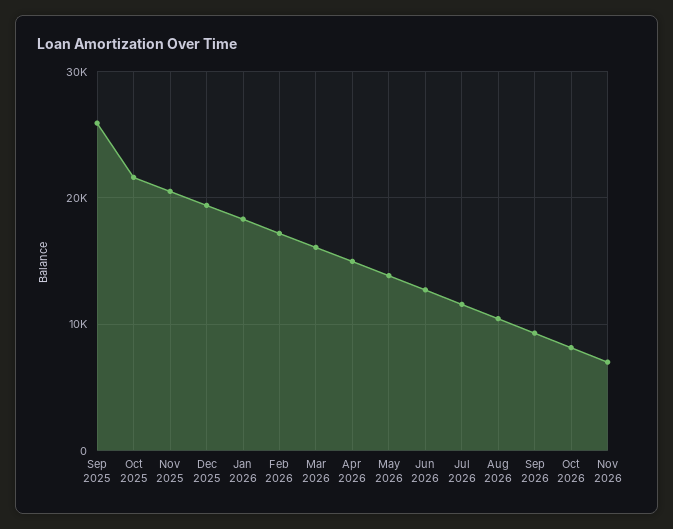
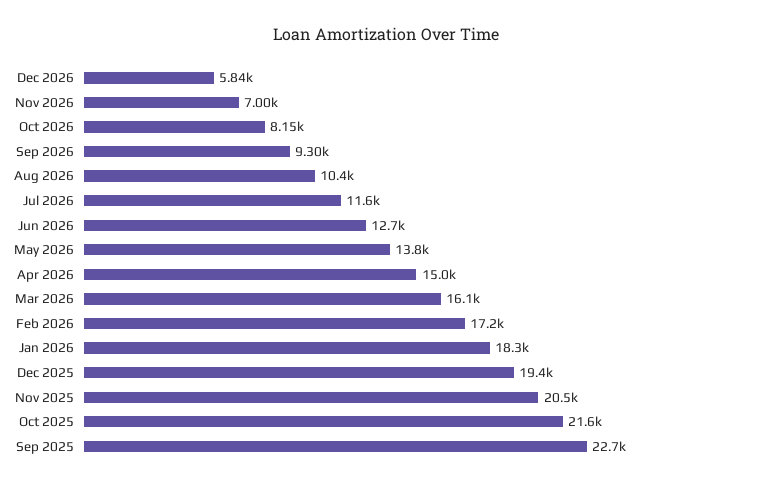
Sep 2025: 26000 -> 22700
Dec 2026: none -> 5840

